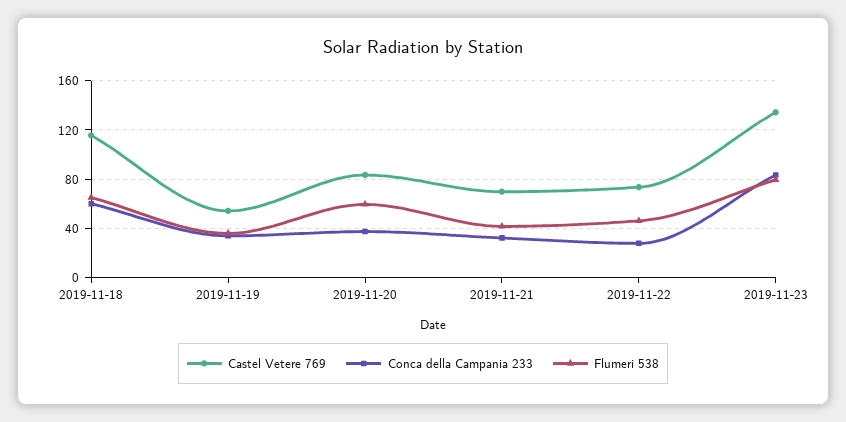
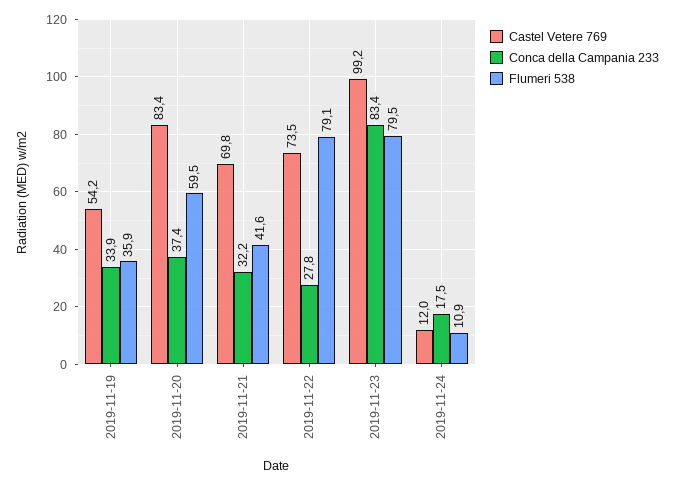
Castel Vetere 769, 2019-11-18: 115 -> none
Conca della Campania 233, 2019-11-18: 60 -> none
Flumeri 538, 2019-11-18: 65 -> none
Flumeri 538, 2019-11-22: 45 -> 79.1
Castel Vetere 769, 2019-11-23: 135 -> 99.2
Castel Vetere 769, 2019-11-24: none -> 12
Conca della Campania 233, 2019-11-24: none -> 17.5
Flumeri 538, 2019-11-24: none -> 10.9

